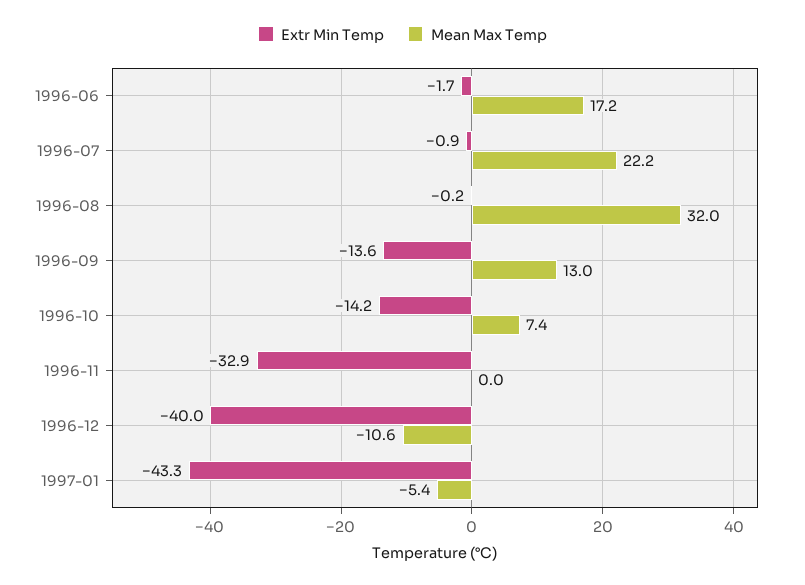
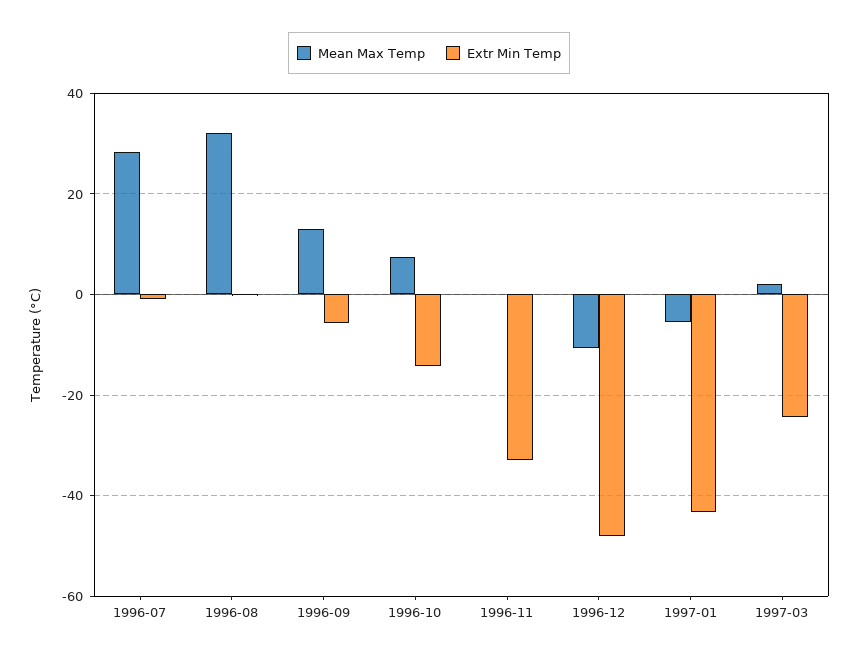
Extr Min Temp, 1996-06: -1.7 -> none
Mean Max Temp, 1996-06: 17.2 -> none
Mean Max Temp, 1996-07: 22.2 -> 28
Extr Min Temp, 1996-09: -13.6 -> -6
Extr Min Temp, 1996-12: -40 -> -48
Mean Max Temp, 1997-03: none -> 2
Extr Min Temp, 1997-03: none -> -24

